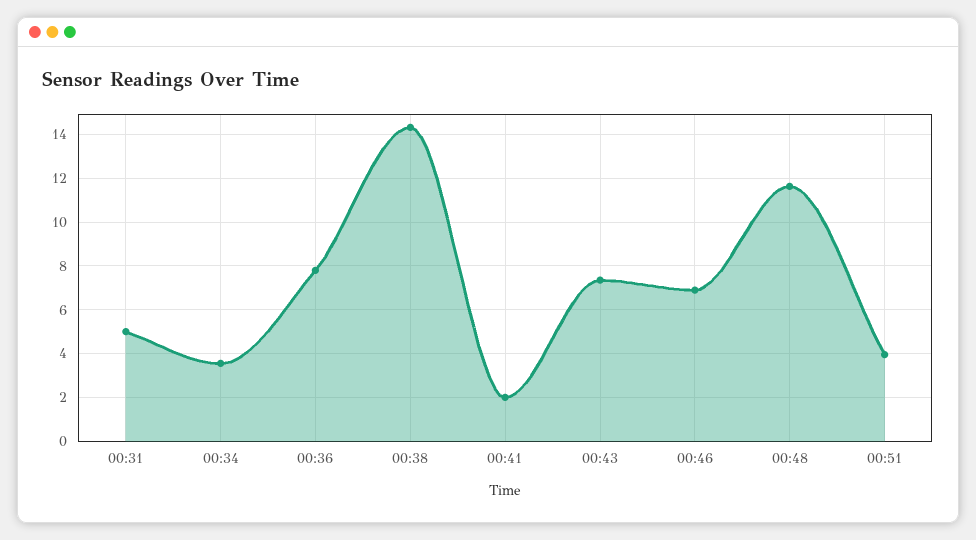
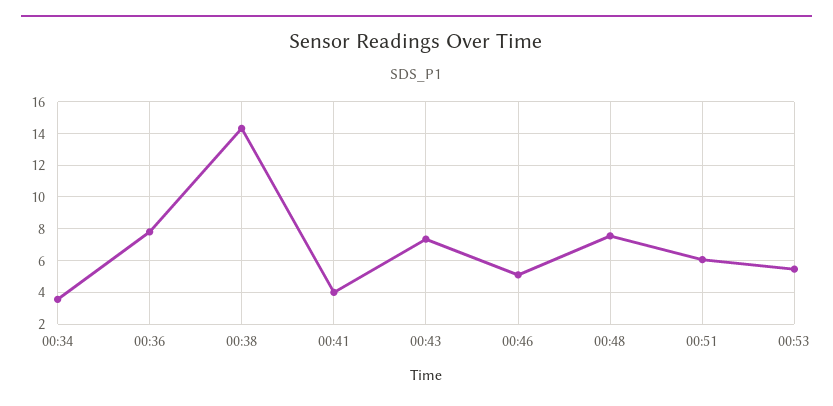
00:31: 5 -> none
00:41: 2 -> 4
00:46: 7 -> 5
00:48: 11.5 -> 7.5
00:51: 4 -> 6
00:53: none -> 5.5

